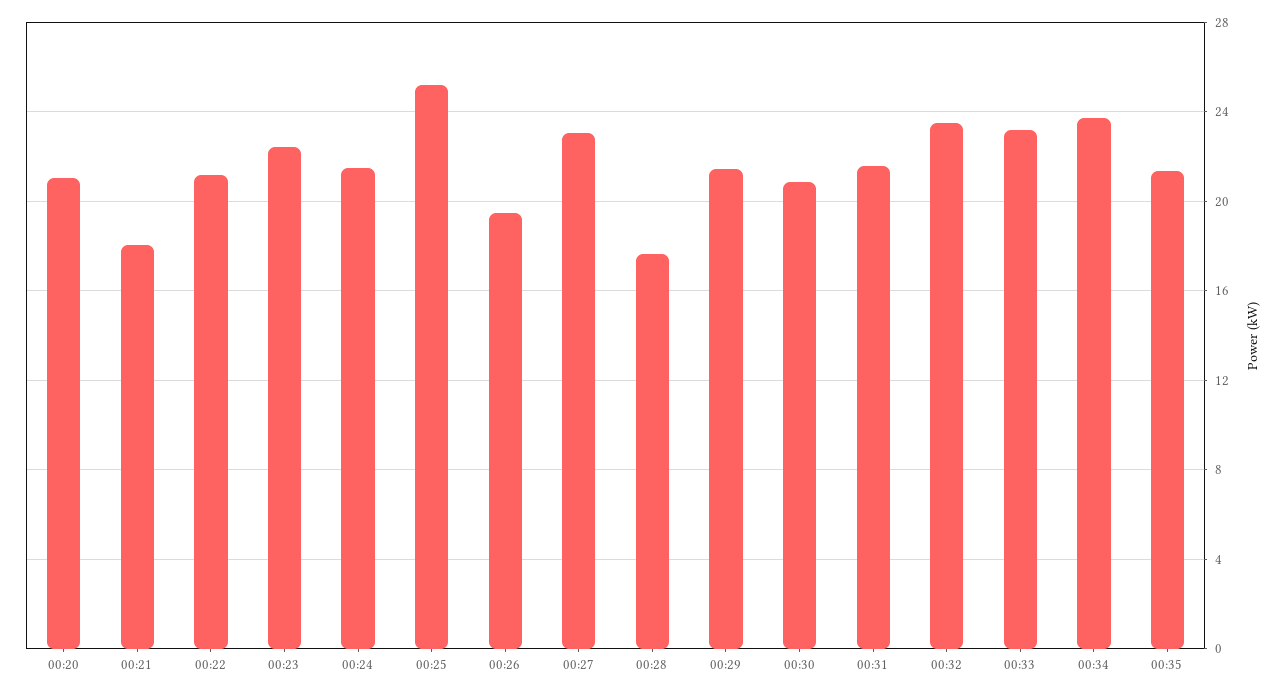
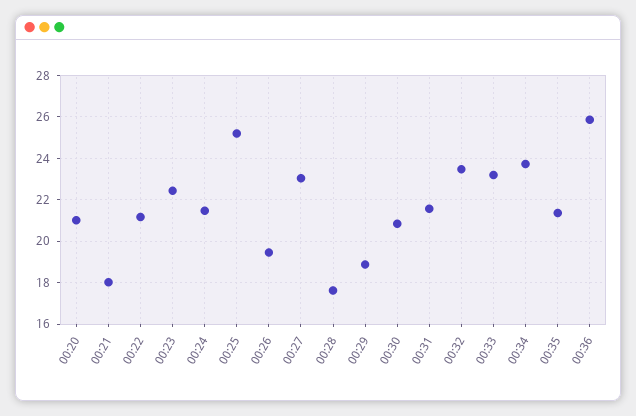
00:29: 21.5 -> 19
00:36: none -> 26

